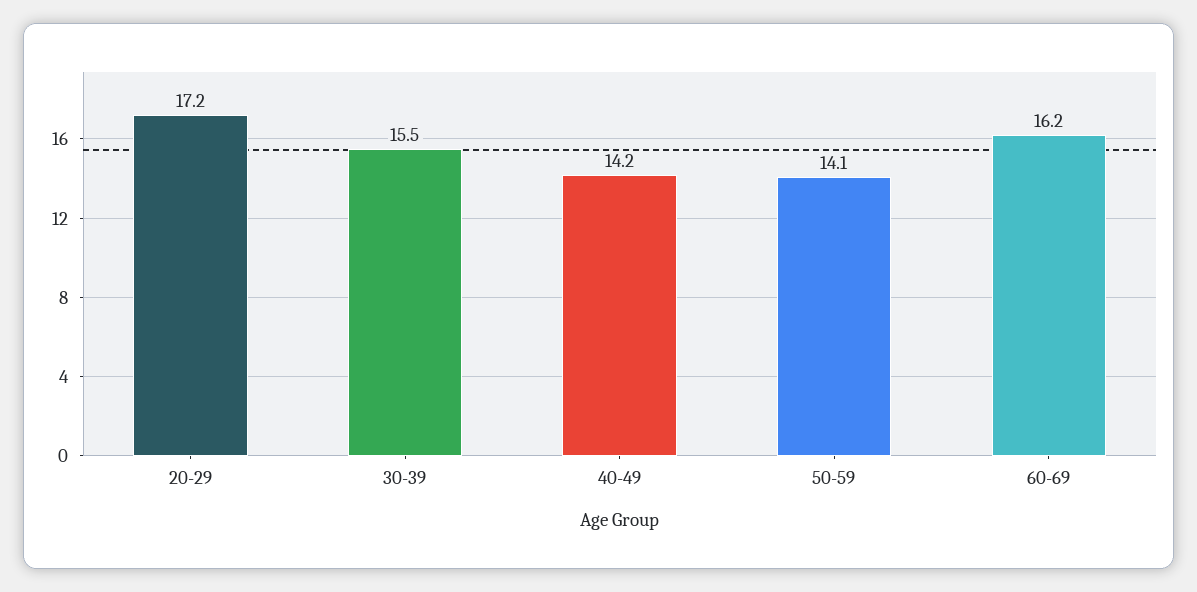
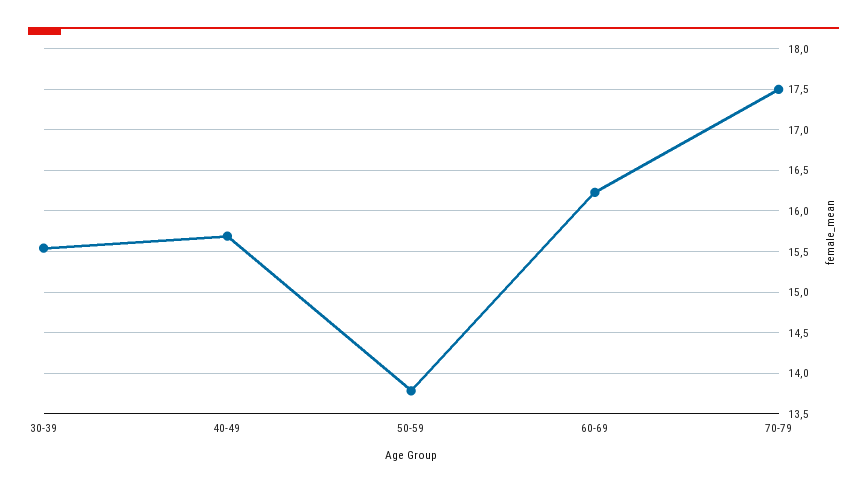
20-29: 17.2 -> none
40-49: 14.2 -> 15.7
50-59: 14.1 -> 13.8
70-79: none -> 17.5

